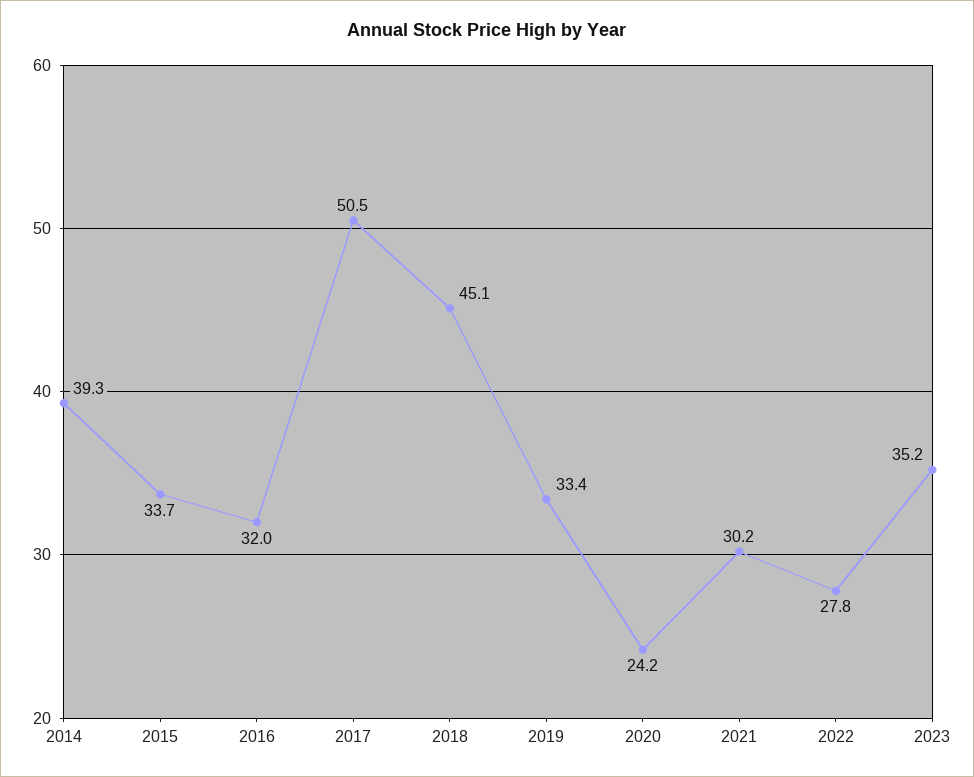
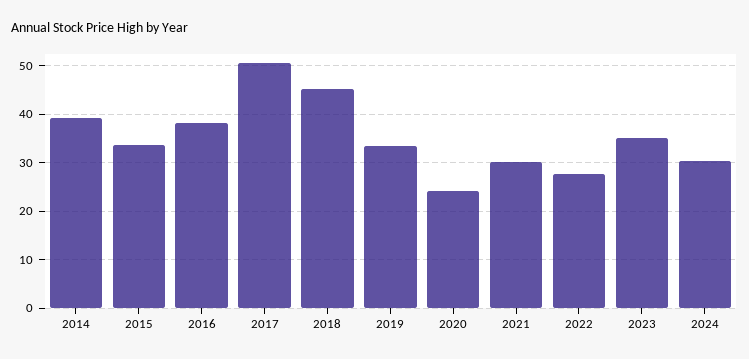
2016: 32 -> 38
2024: none -> 30

